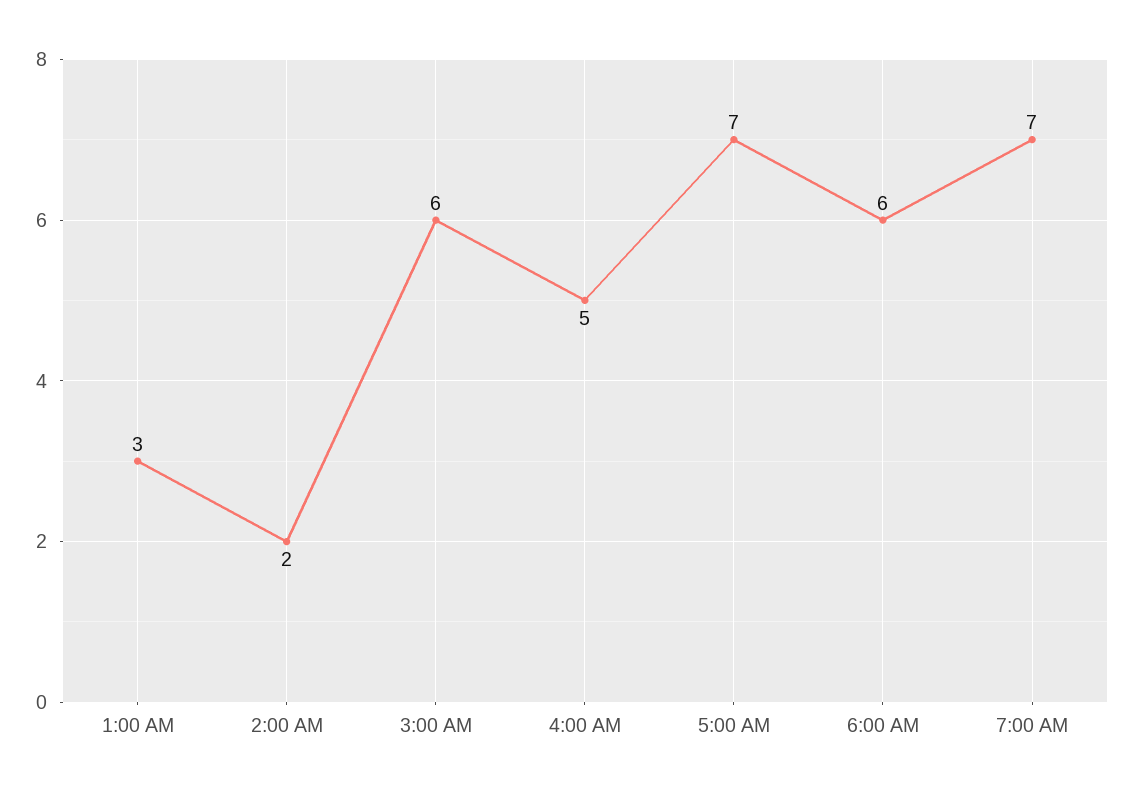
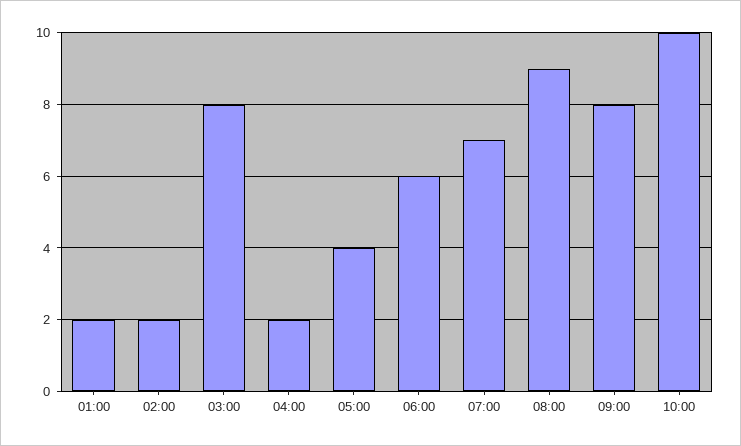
1:00 AM: 3 -> 2
3:00 AM: 6 -> 8
4:00 AM: 5 -> 2
5:00 AM: 7 -> 4
08:00: none -> 9
09:00: none -> 8
10:00: none -> 10

